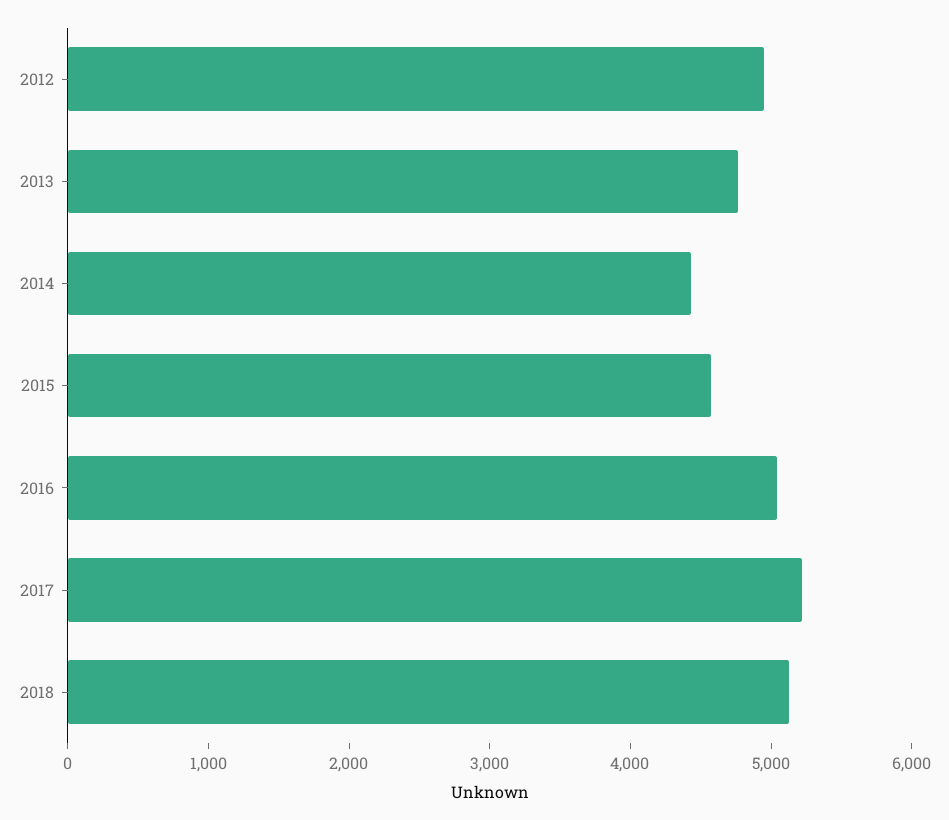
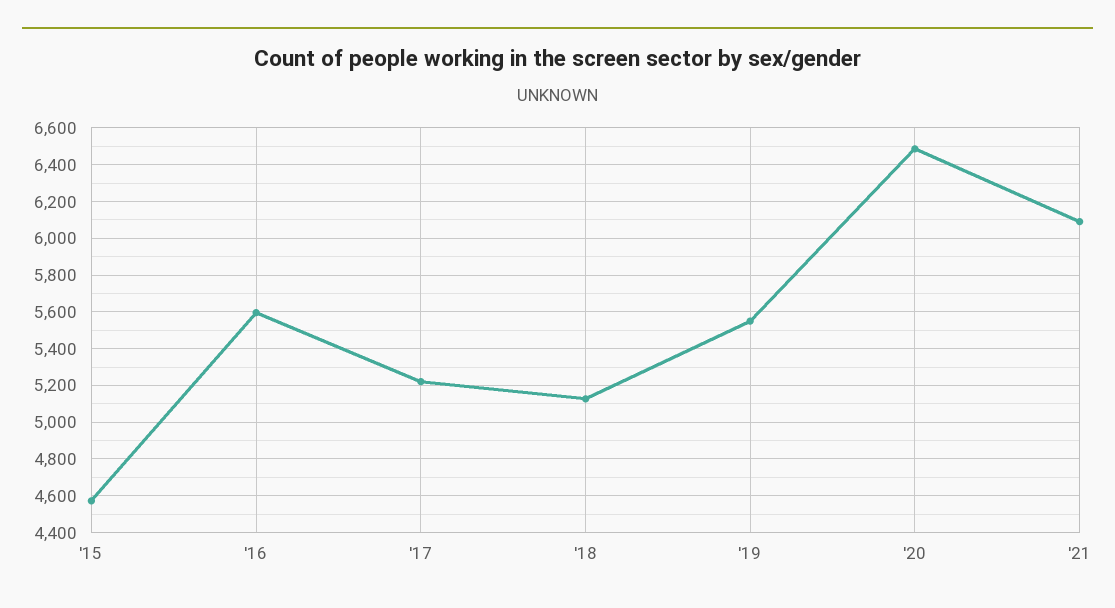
2012: 5000 -> none
2013: 4800 -> none
2014: 4400 -> none
2016: 5000 -> 5600
'19: none -> 5550
'20: none -> 6500
'21: none -> 6100

